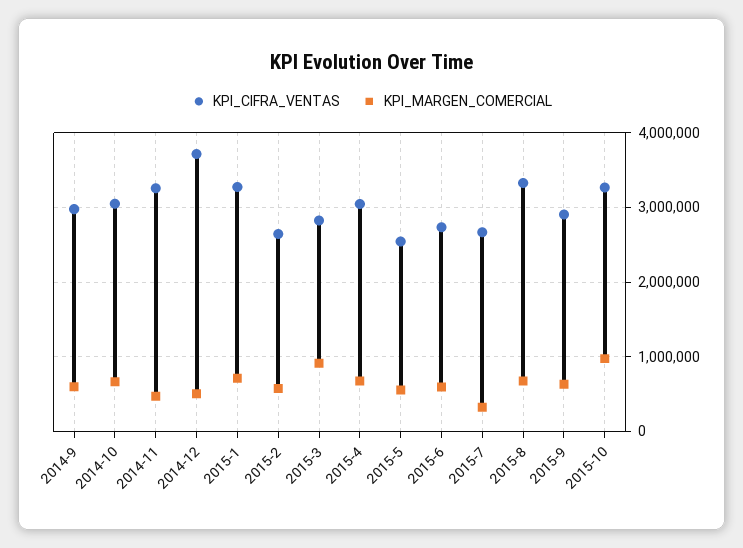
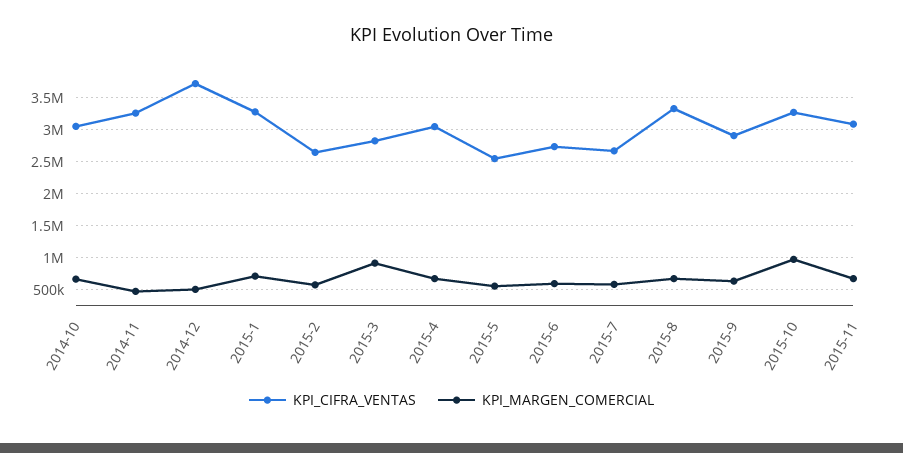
KPI_CIFRA_VENTAS, 2014-9: 3000000 -> none
KPI_MARGEN_COMERCIAL, 2014-9: 600000 -> none
KPI_MARGEN_COMERCIAL, 2015-7: 300000 -> 600000
KPI_CIFRA_VENTAS, 2015-11: none -> 3100000
KPI_MARGEN_COMERCIAL, 2015-11: none -> 700000

